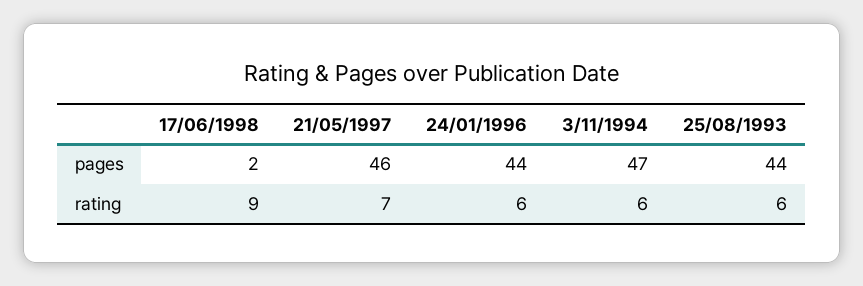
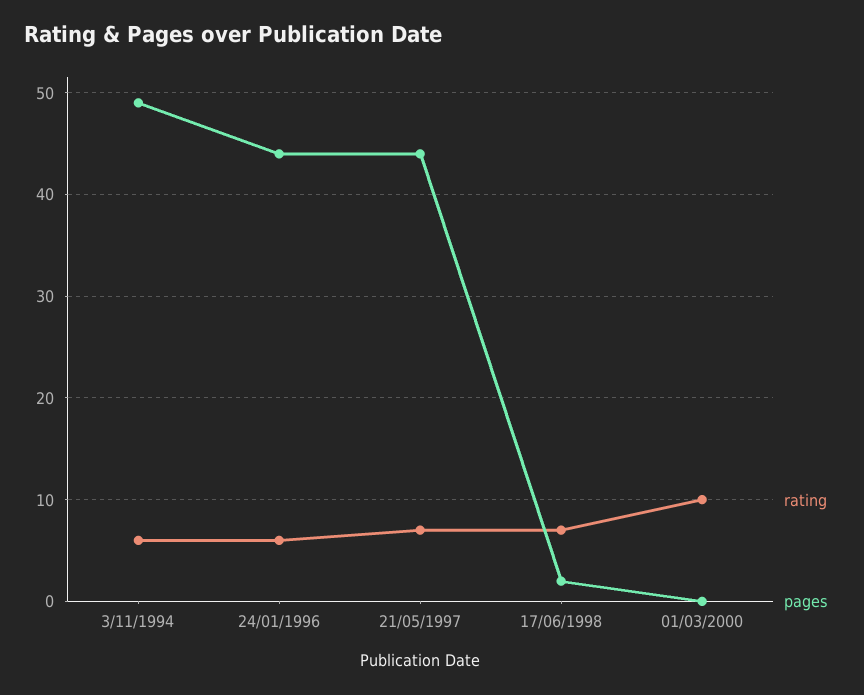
pages, 21/05/1997: 46 -> 44
pages, 3/11/1994: 47 -> 49
pages, 25/08/1993: 44 -> none
rating, 17/06/1998: 9 -> 7
rating, 25/08/1993: 6 -> none
rating, 01/03/2000: none -> 10
pages, 01/03/2000: none -> 0

